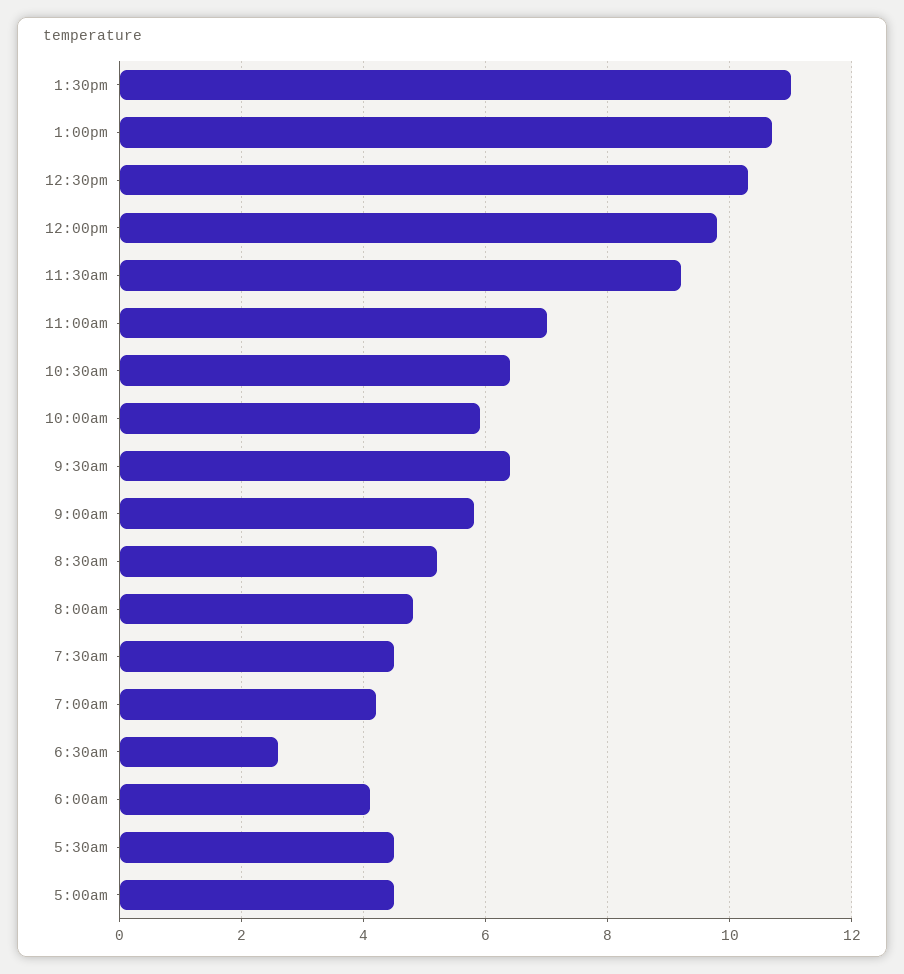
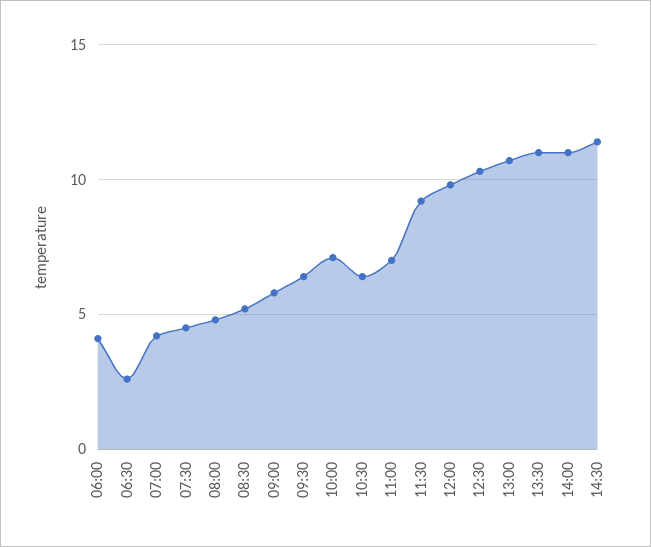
10:00am: 6 -> 7
5:30am: 4.5 -> none
5:00am: 4.5 -> none
14:00: none -> 11
14:30: none -> 11.5

